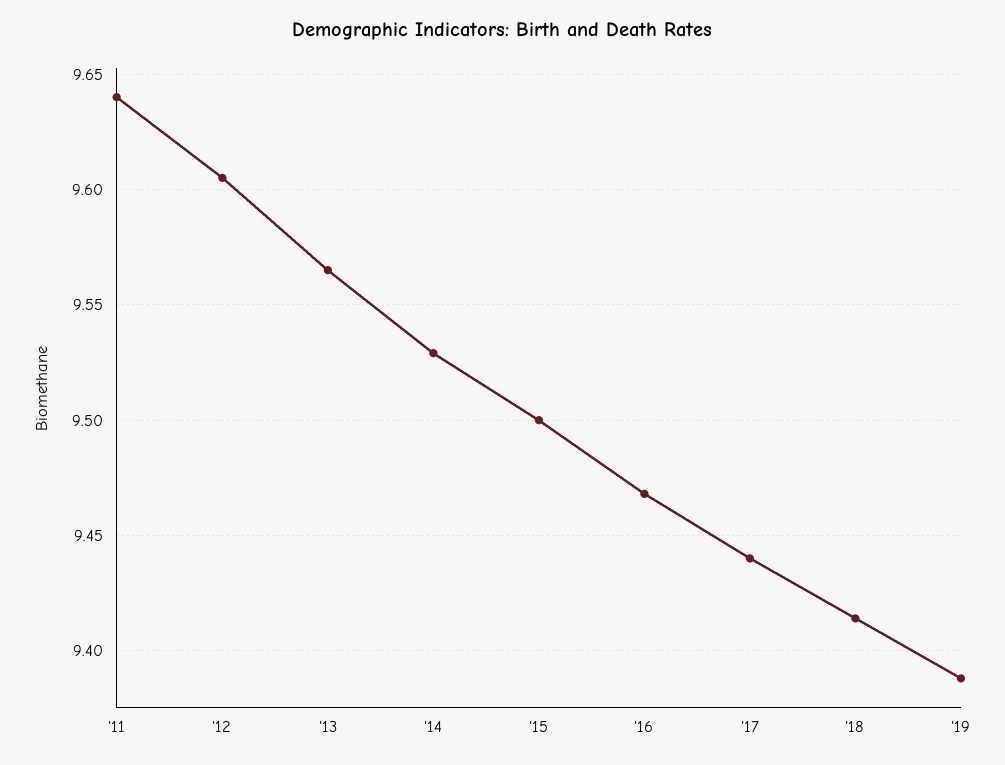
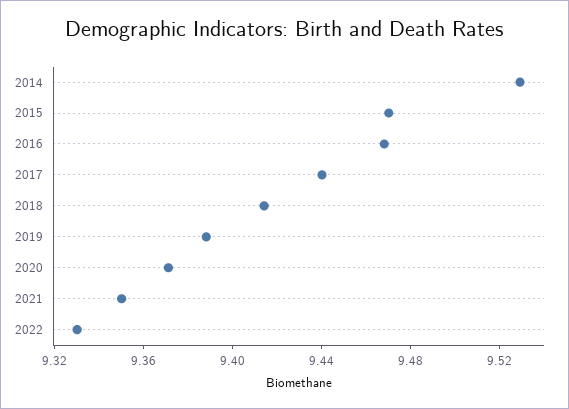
'11: 9.64 -> none
'12: 9.605 -> none
'13: 9.565 -> none
'15: 9.5 -> 9.47
2020: none -> 9.37
2021: none -> 9.35
2022: none -> 9.33

